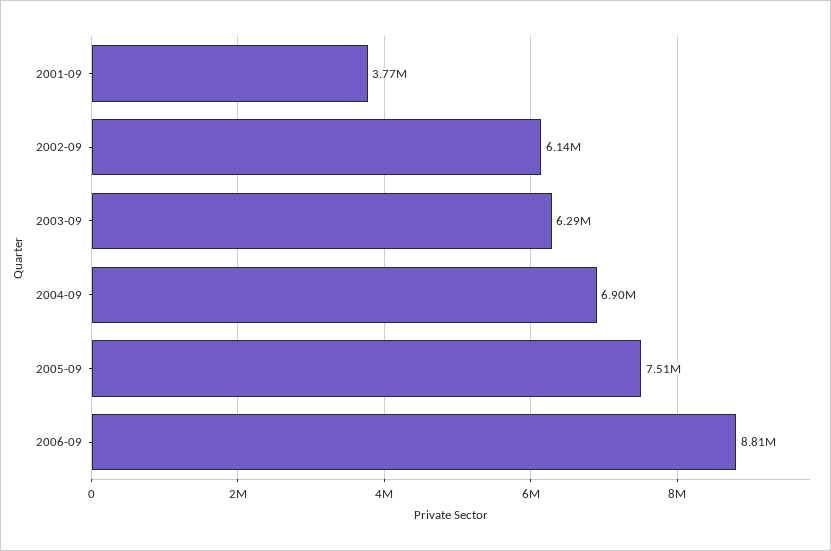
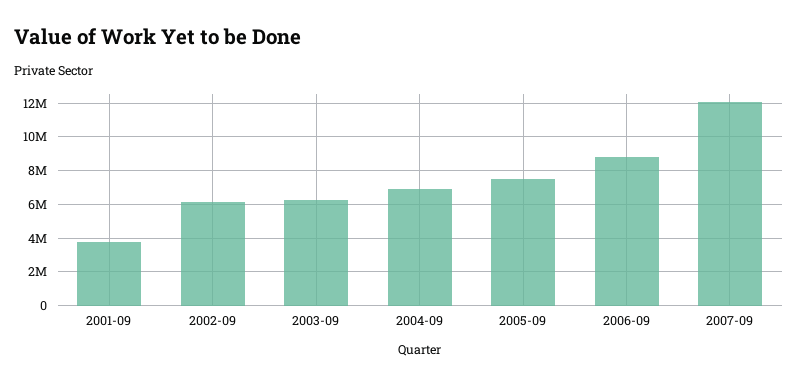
2007-09: none -> 12000000

